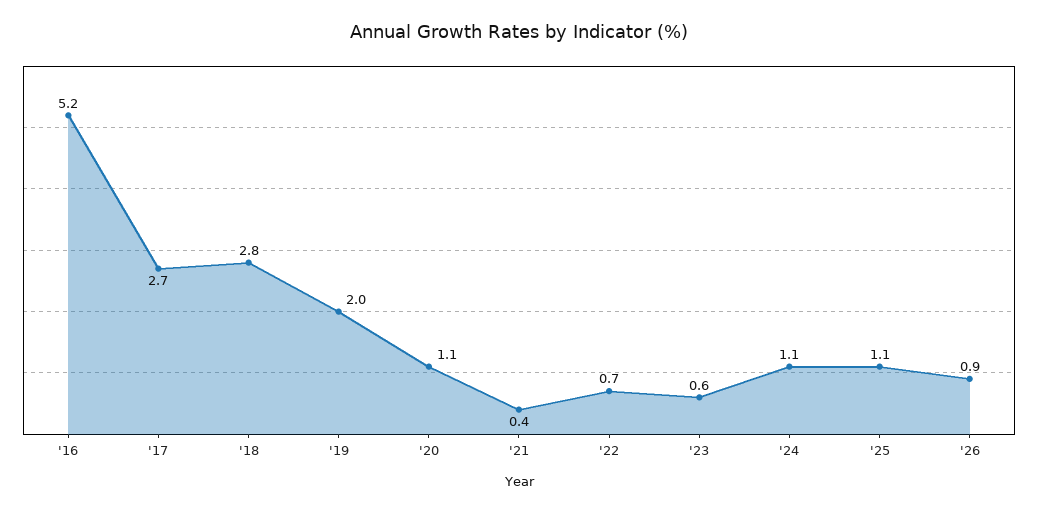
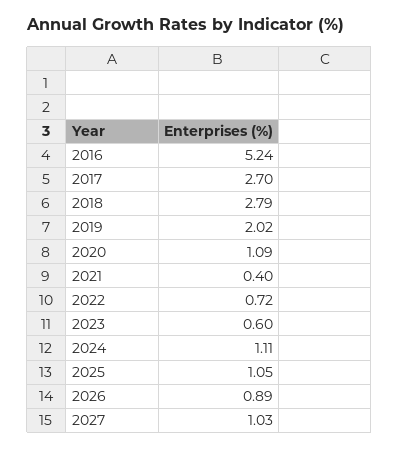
2027: none -> 1.03

